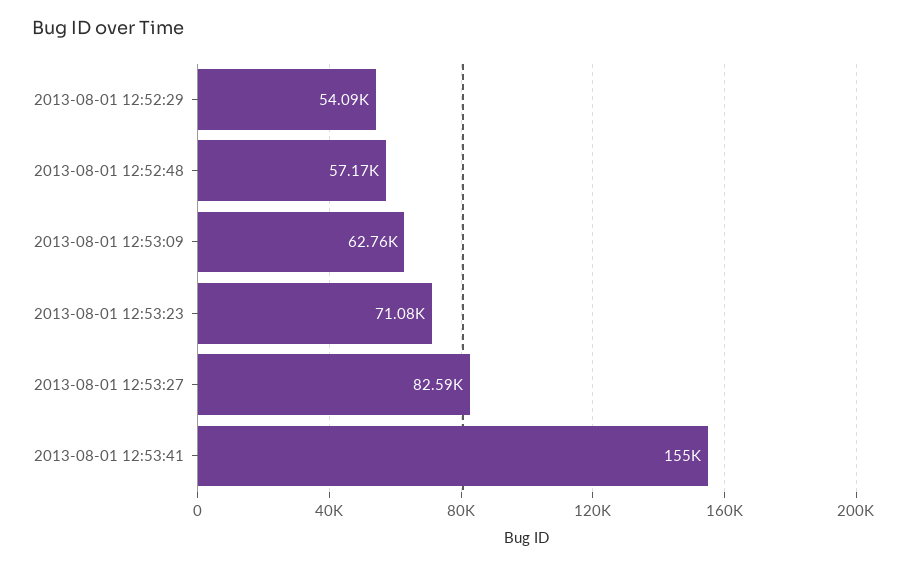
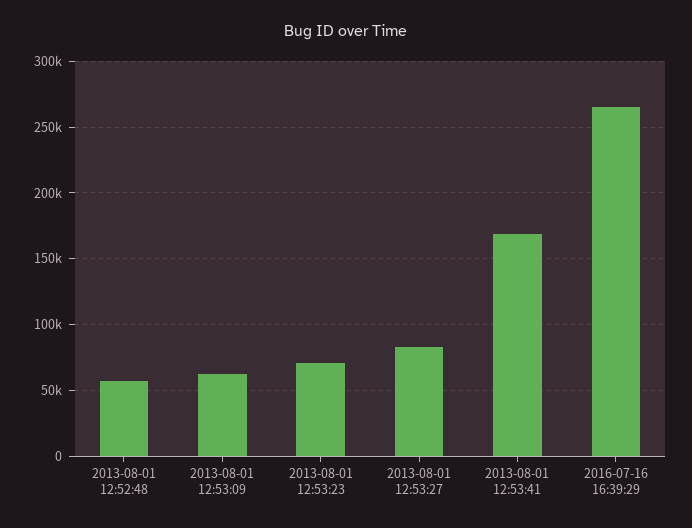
2013-08-01 12:52:29: 54090 -> none
2013-08-01 12:53:41: 155000 -> 170000
2016-07-16 16:39:29: none -> 265000

